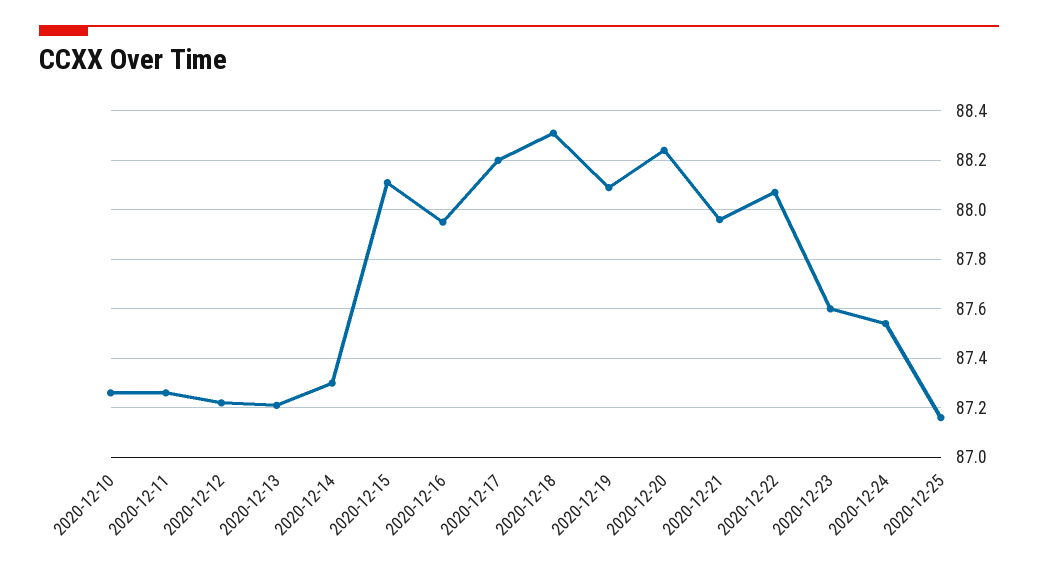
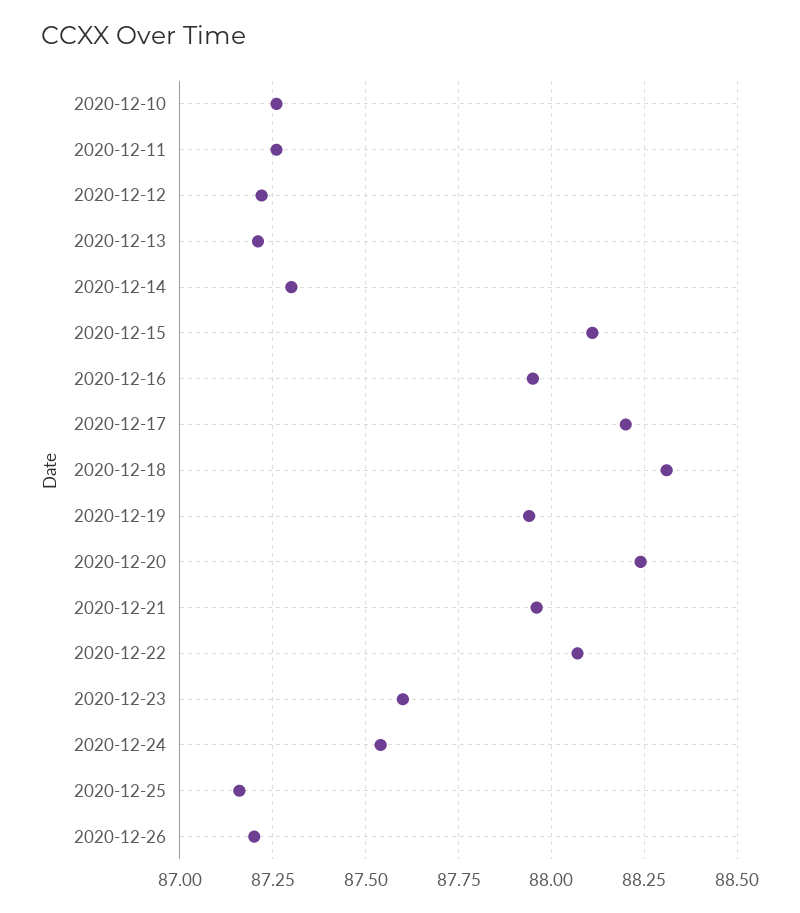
2020-12-19: 88.1 -> 87.95
2020-12-26: none -> 87.2

